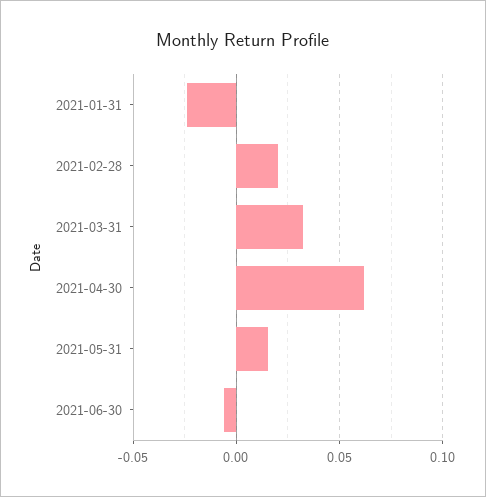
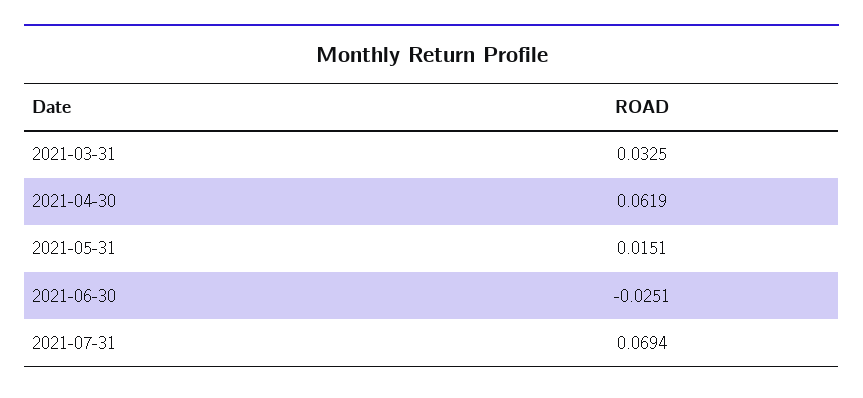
2021-01-31: -0.025 -> none
2021-02-28: 0.02 -> none
2021-06-30: -0.005 -> -0.0251
2021-07-31: none -> 0.0694

